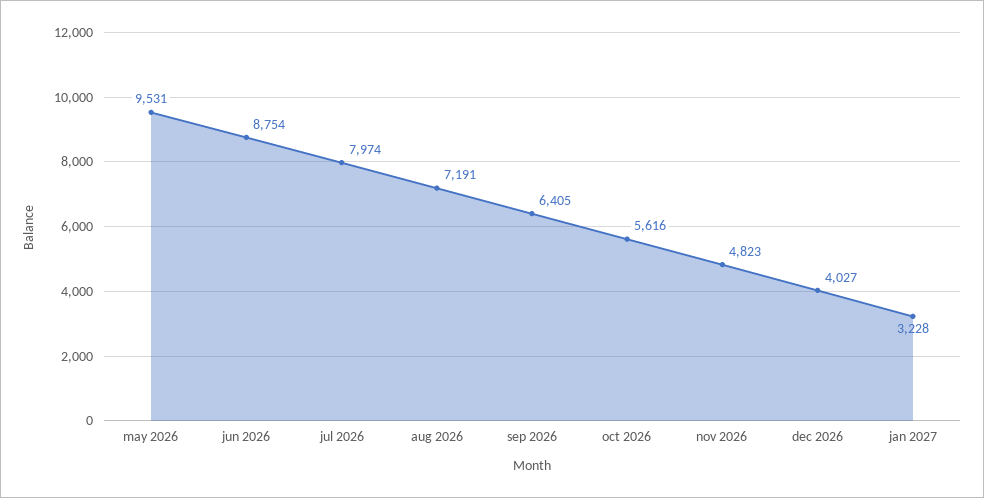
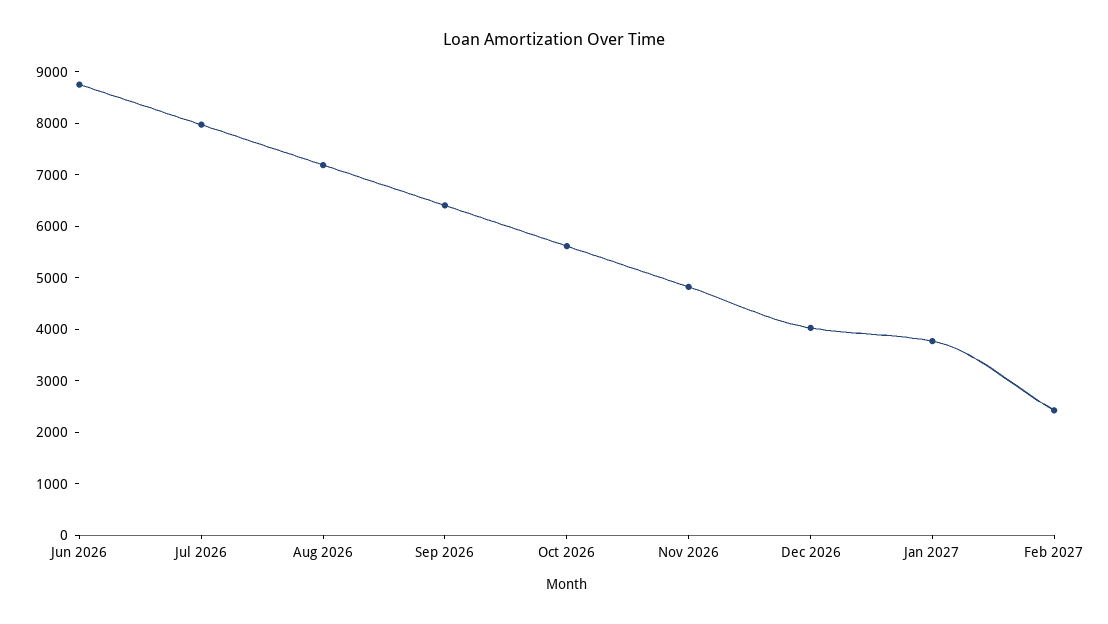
may 2026: 9531 -> none
jan 2027: 3228 -> 3800
Feb 2027: none -> 2400

